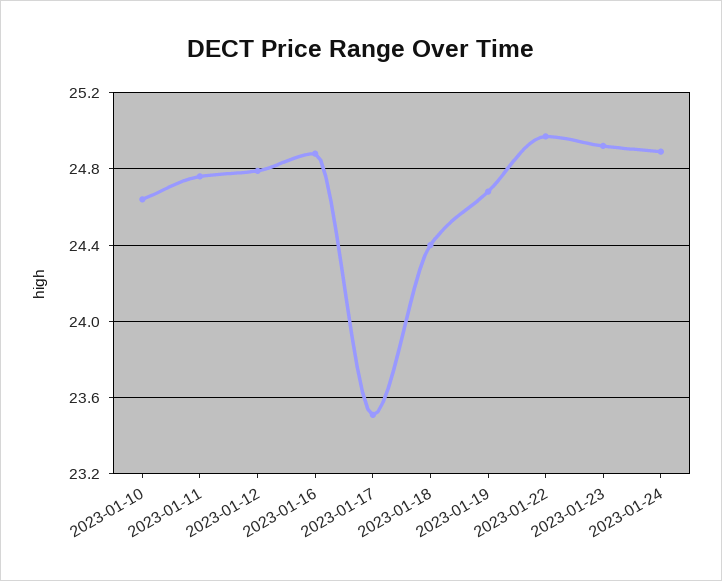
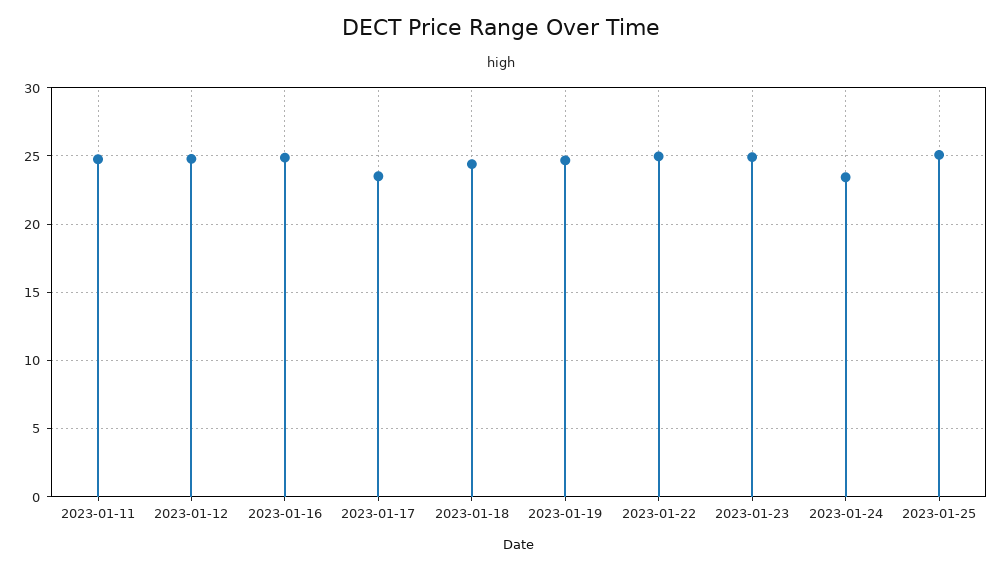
2023-01-10: 24.65 -> none
2023-01-24: 24.9 -> 23.5
2023-01-25: none -> 25

